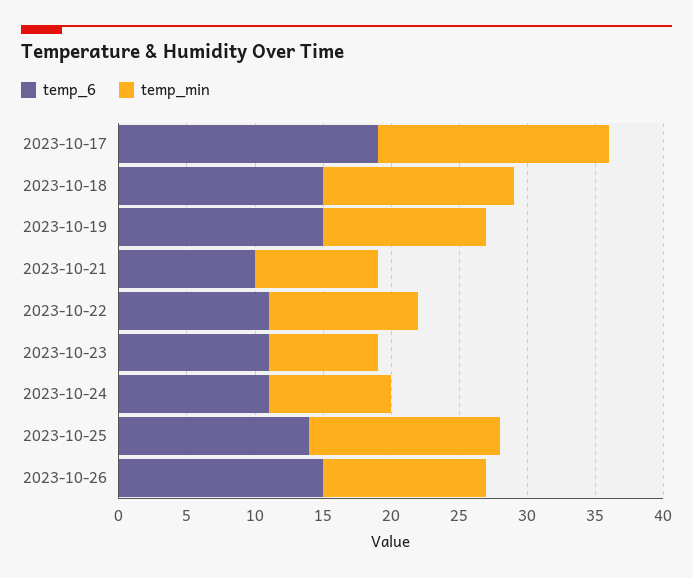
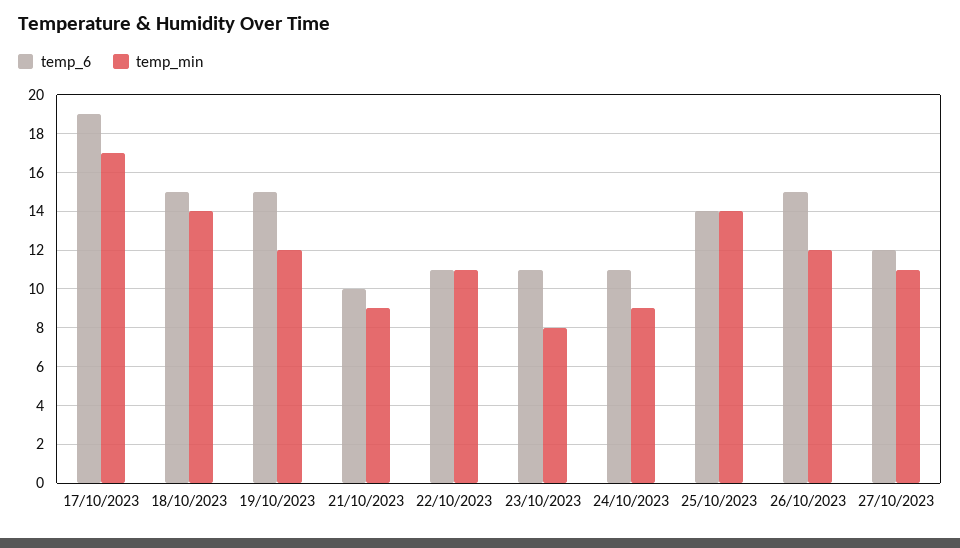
temp_6, 27/10/2023: none -> 12
temp_min, 27/10/2023: none -> 11

